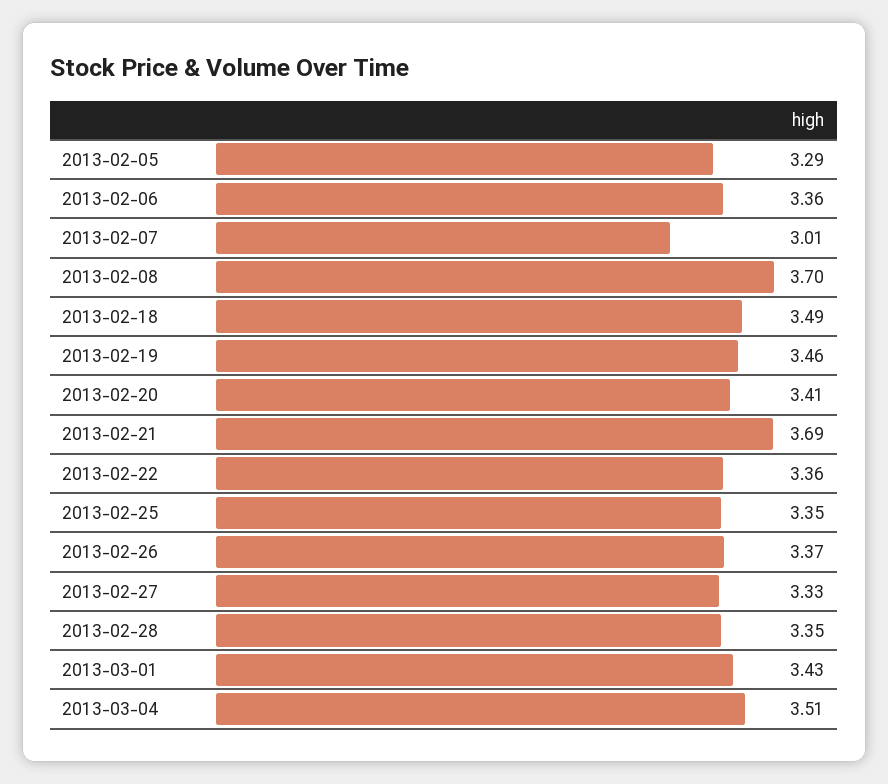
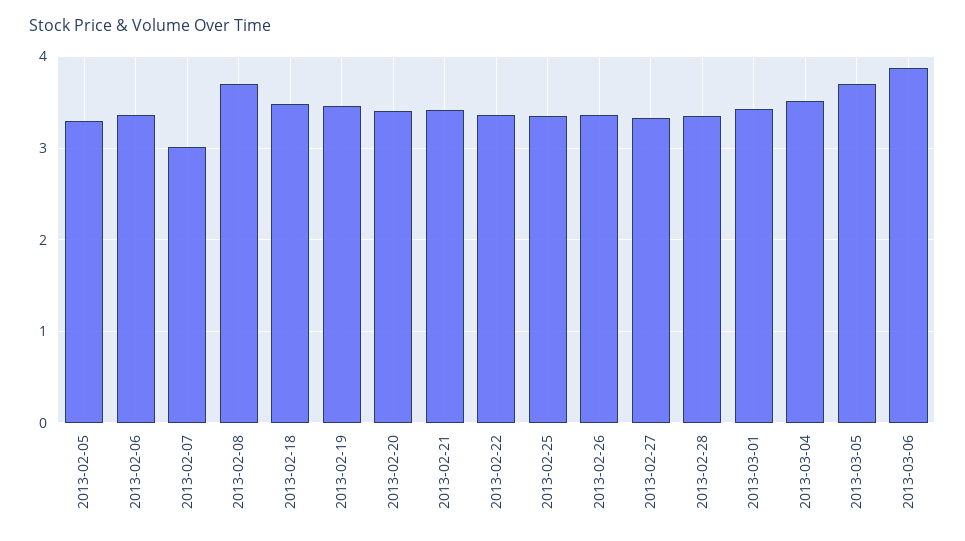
2013-02-21: 3.69 -> 3.4
2013-03-05: none -> 3.7
2013-03-06: none -> 3.9

